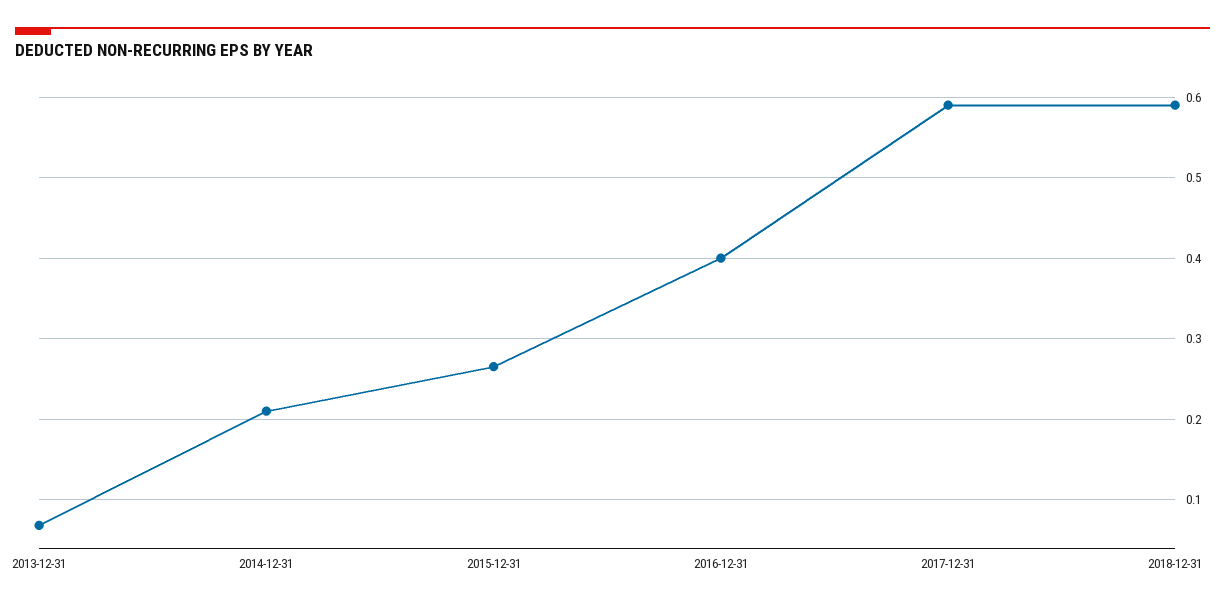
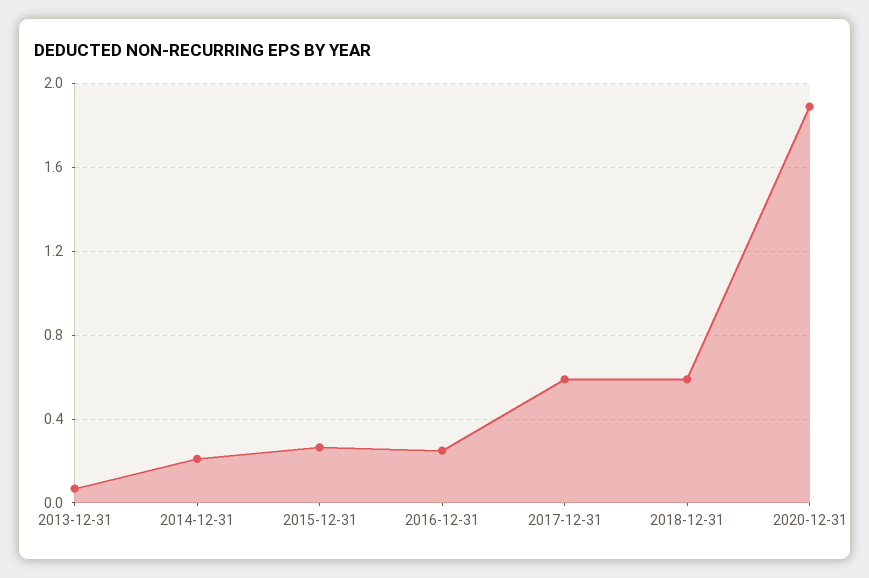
2016-12-31: 0.4 -> 0.25
2020-12-31: none -> 1.9

